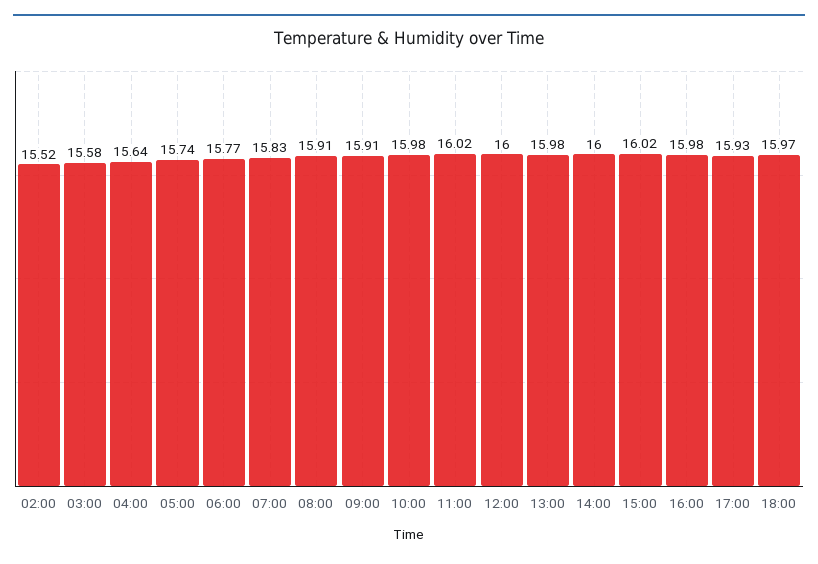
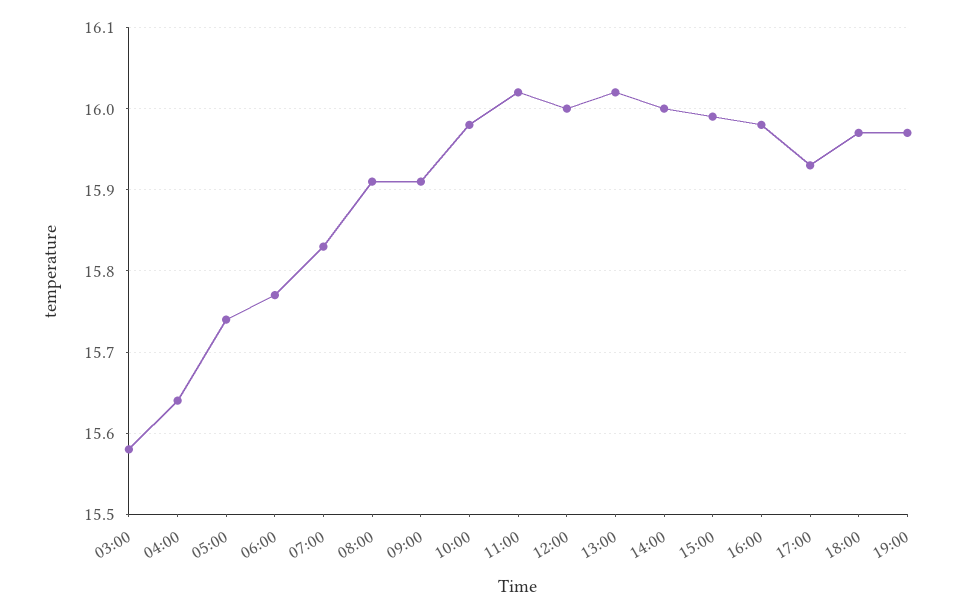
02:00: 15.52 -> none
13:00: 15.98 -> 16.02
15:00: 16.02 -> 15.99
19:00: none -> 15.97

